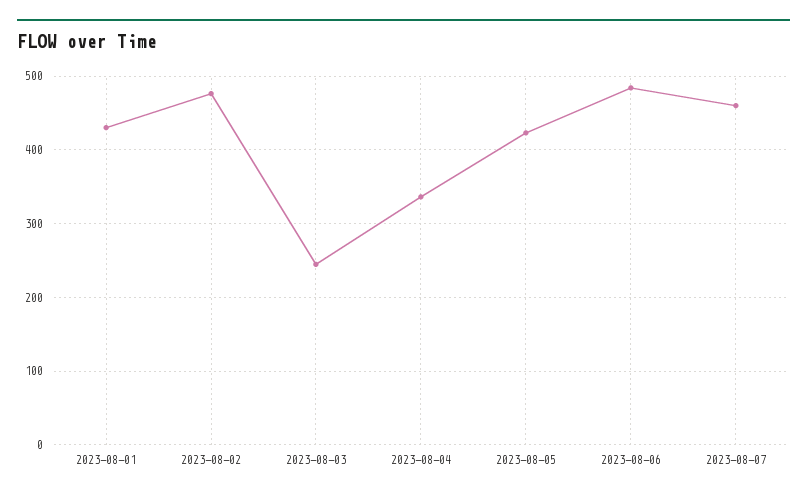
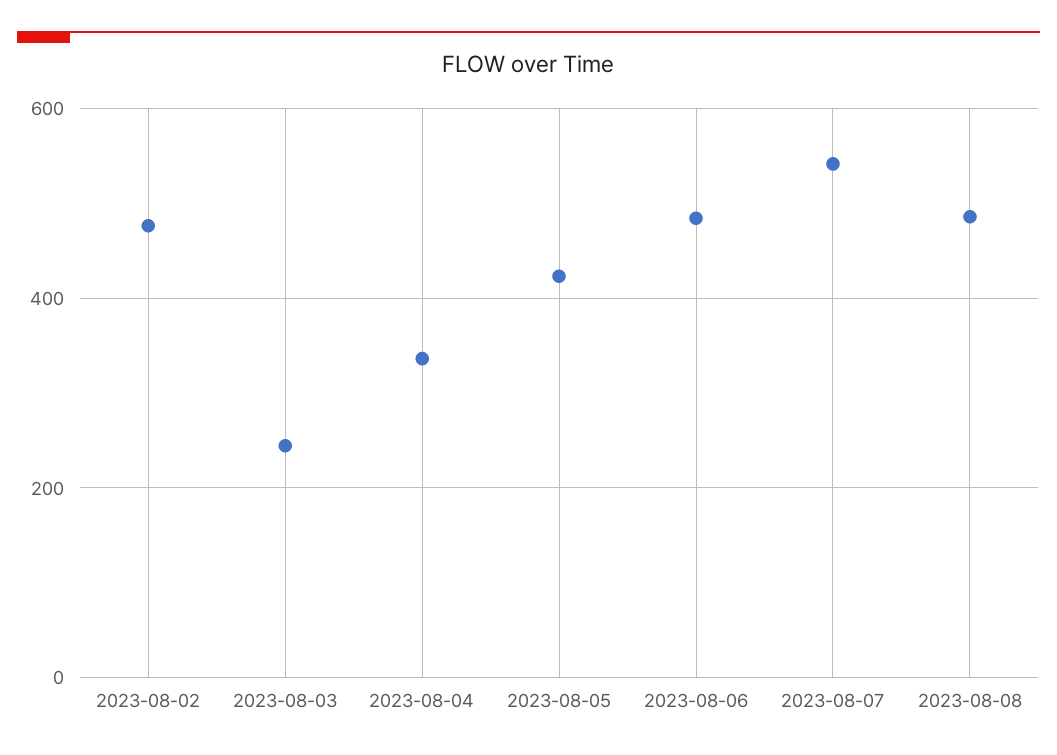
2023-08-01: 430 -> none
2023-08-07: 460 -> 540
2023-08-08: none -> 480

